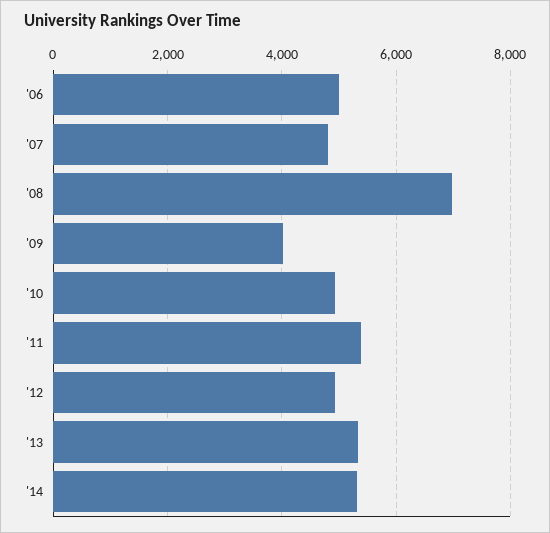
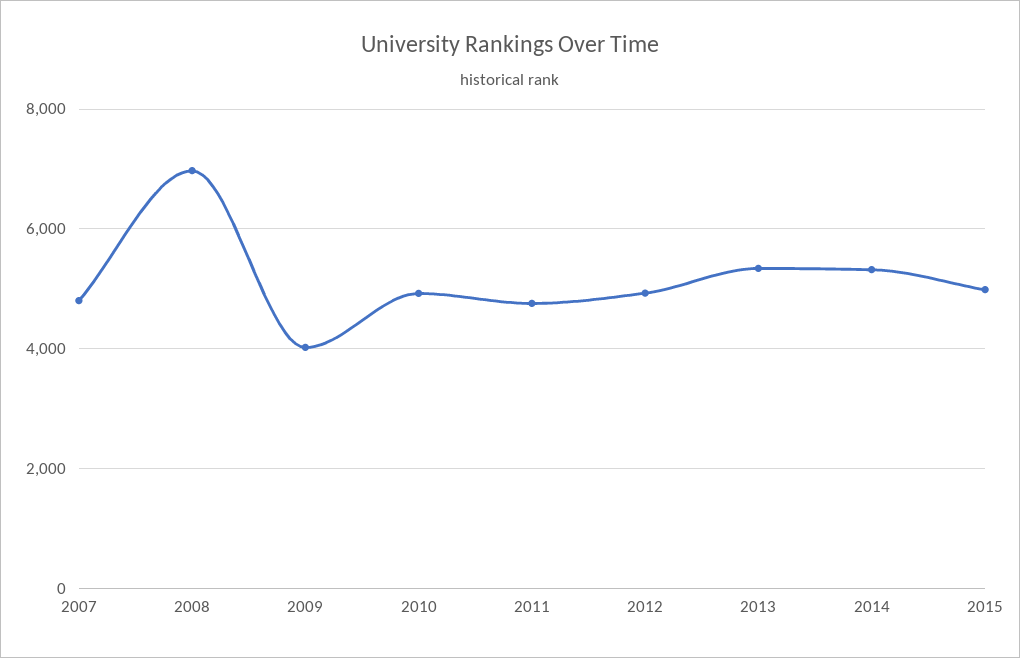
'06: 5000 -> none
'11: 5400 -> 4800
2015: none -> 5000

